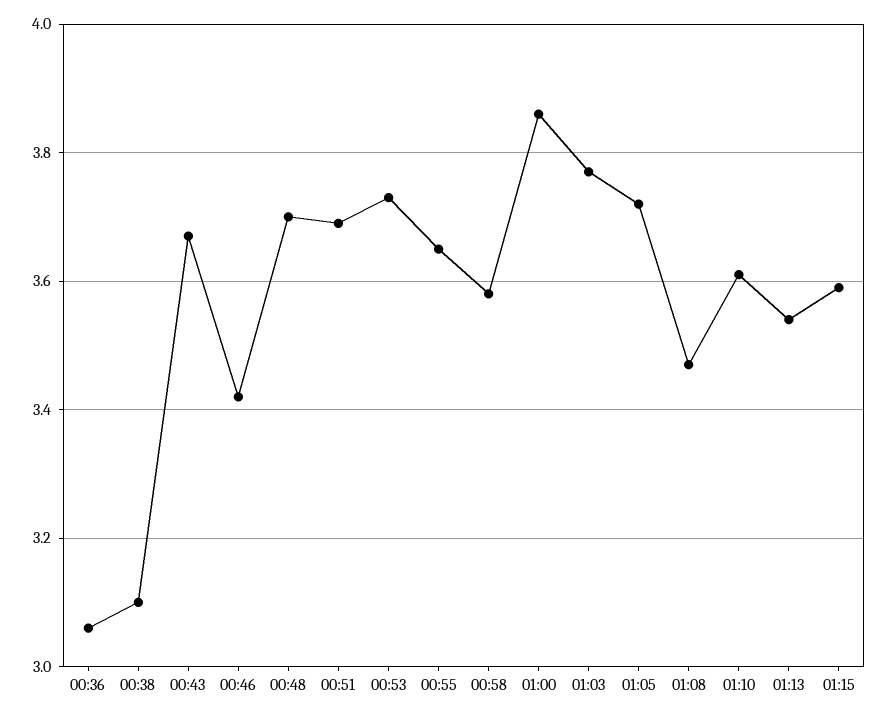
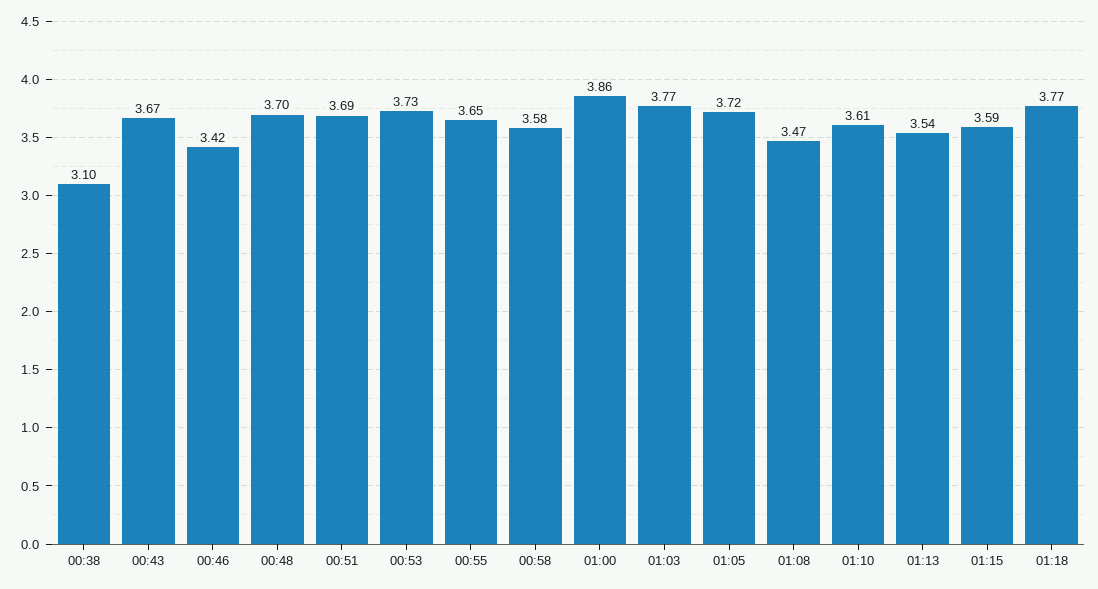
00:36: 3.05 -> none
01:18: none -> 3.77

